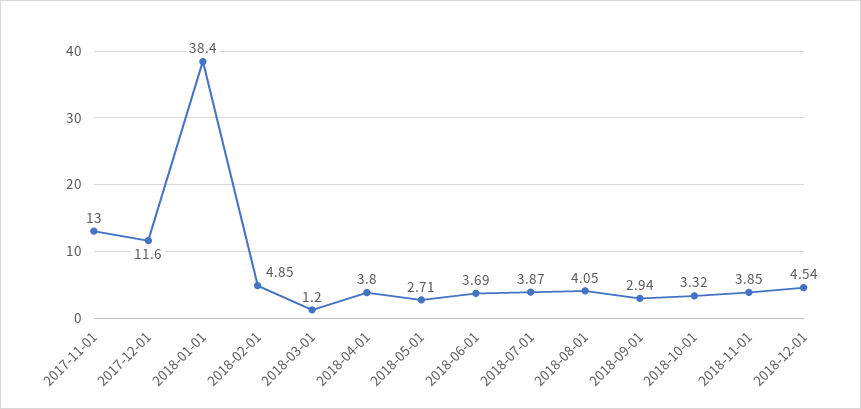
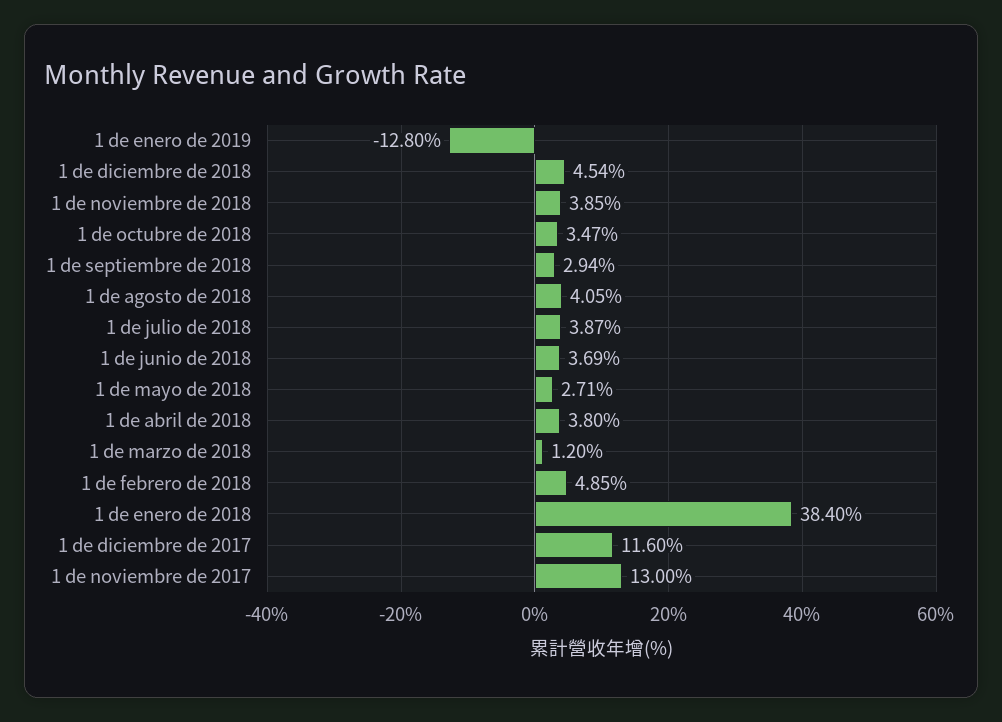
2018-10-01: 3.32 -> 3.47
1 de enero de 2019: none -> -12.8

